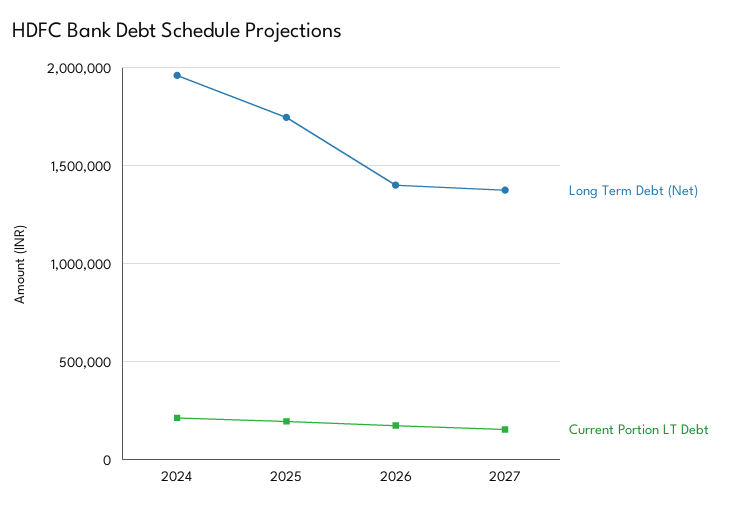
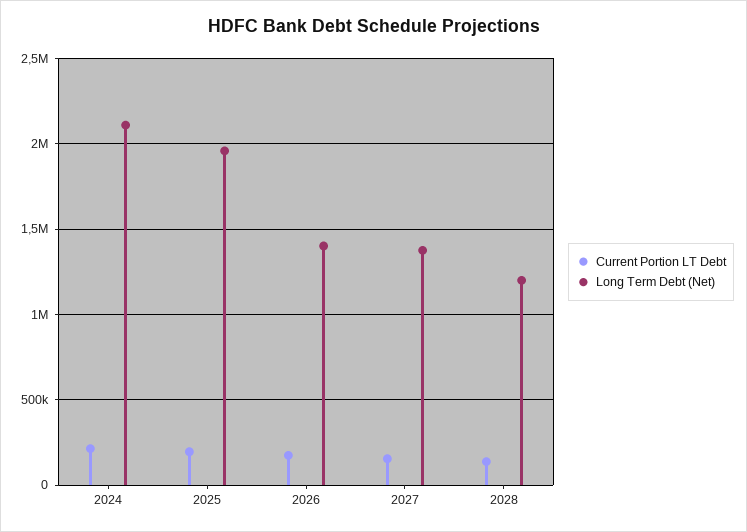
Long Term Debt (Net), 2024: 1950000 -> 2100000
Long Term Debt (Net), 2025: 1750000 -> 1950000
Current Portion LT Debt, 2028: none -> 150000
Long Term Debt (Net), 2028: none -> 1200000

